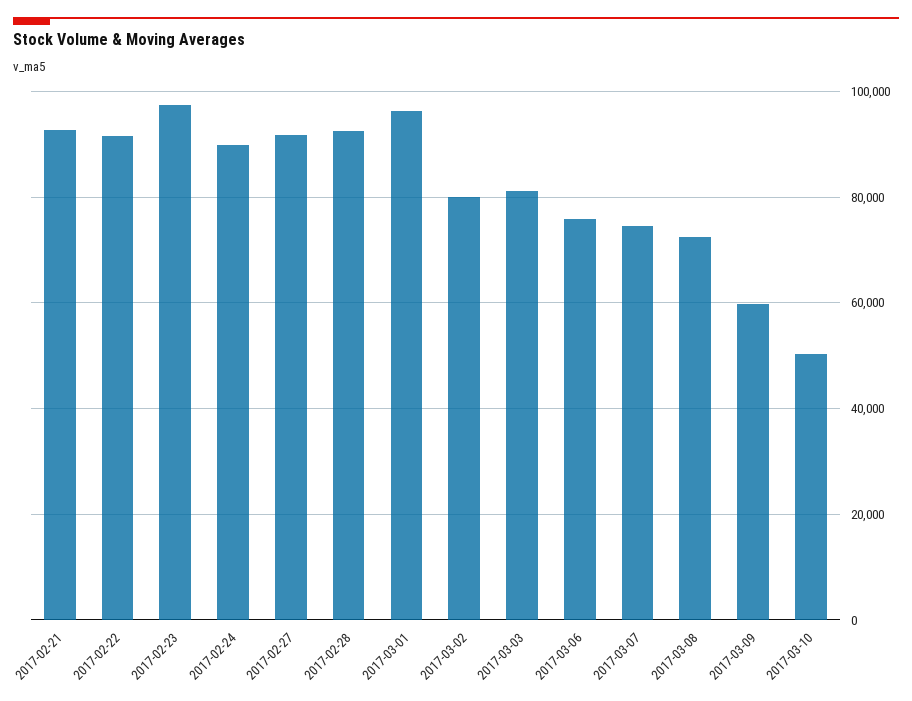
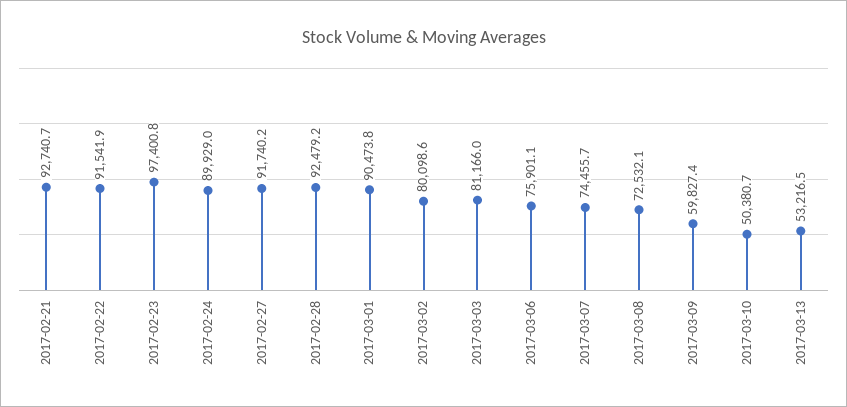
2017-03-01: 96000 -> 90473.8
2017-03-13: none -> 53216.5

